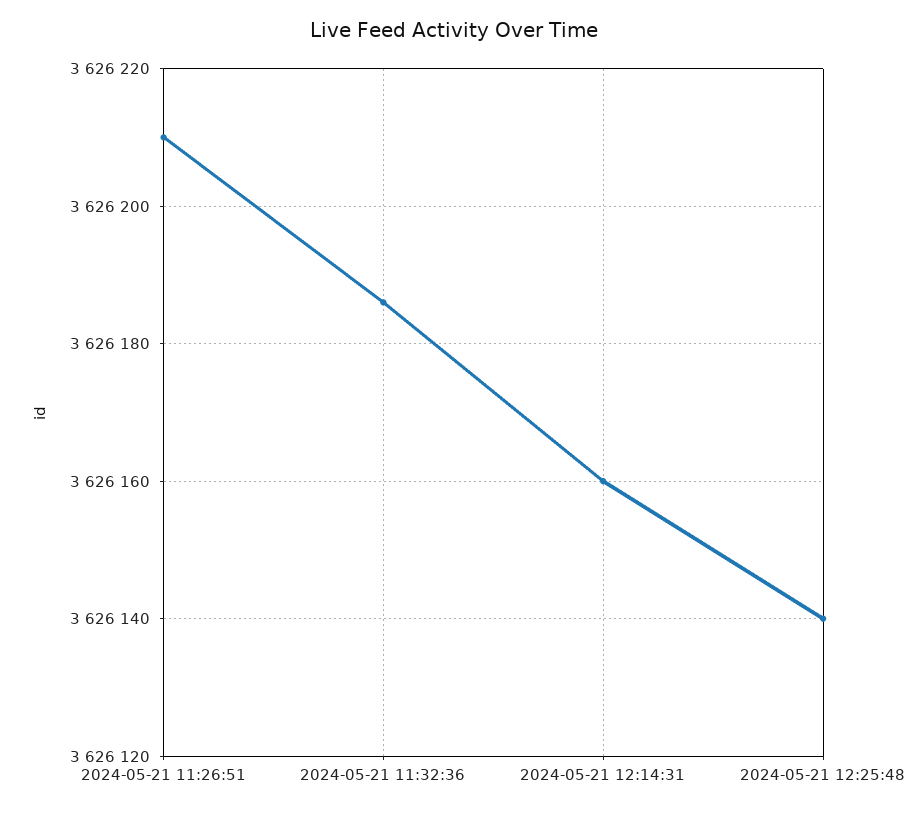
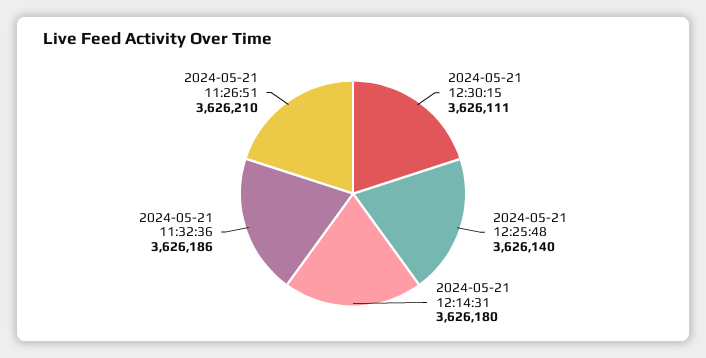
2024-05-21 12:14:31: 3626160 -> 3626180
2024-05-21 12:30:15: none -> 3626111

